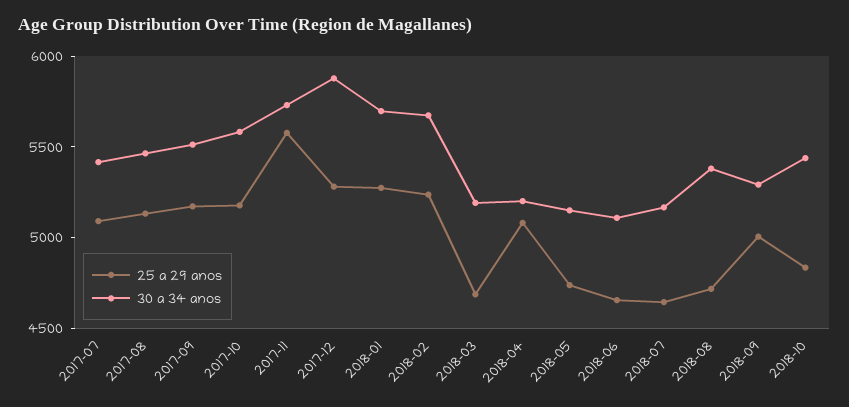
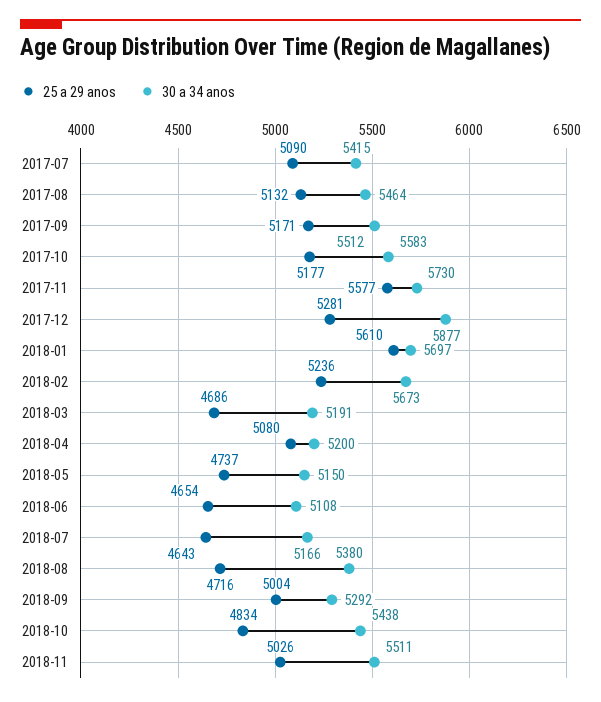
25 a 29 anos, 2018-01: 5300 -> 5610
25 a 29 anos, 2018-11: none -> 5026
30 a 34 anos, 2018-11: none -> 5511

